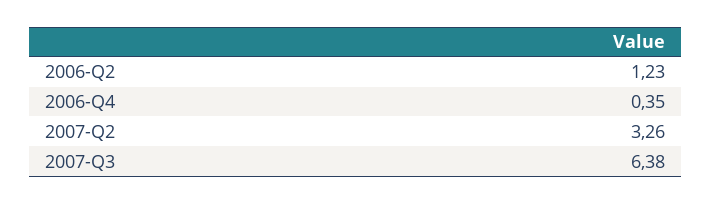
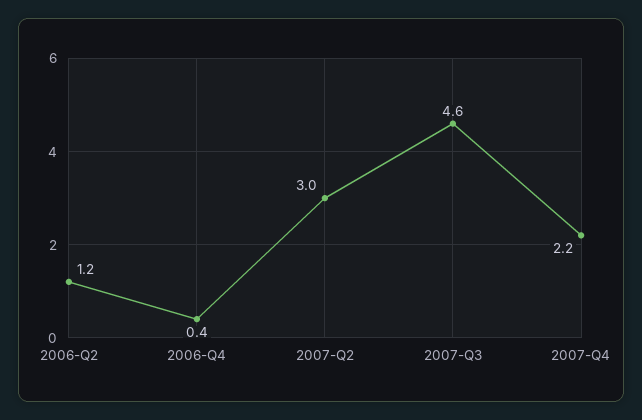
2007-Q2: 3.26 -> 3
2007-Q3: 6.38 -> 4.6
2007-Q4: none -> 2.2

